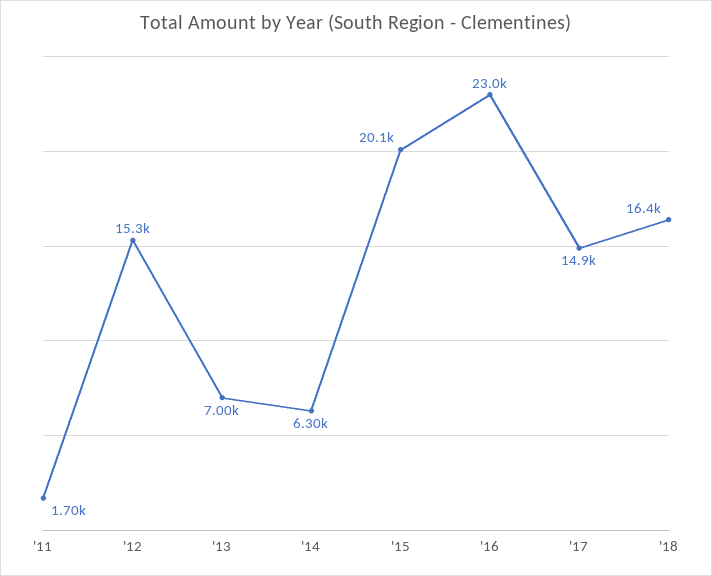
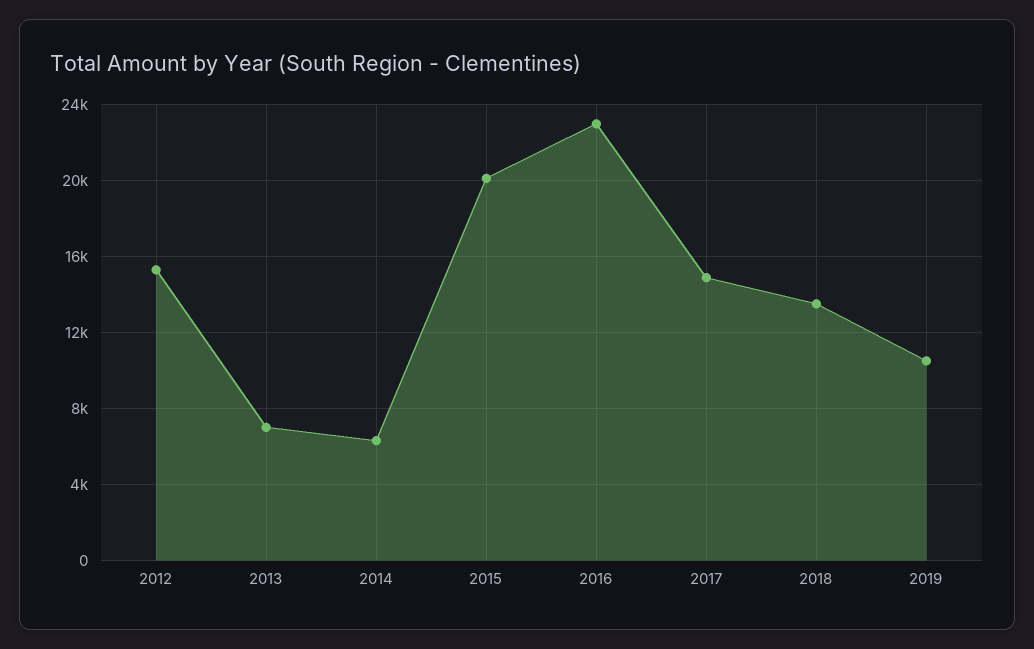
'11: 1700 -> none
'18: 16400 -> 13500
2019: none -> 10500

